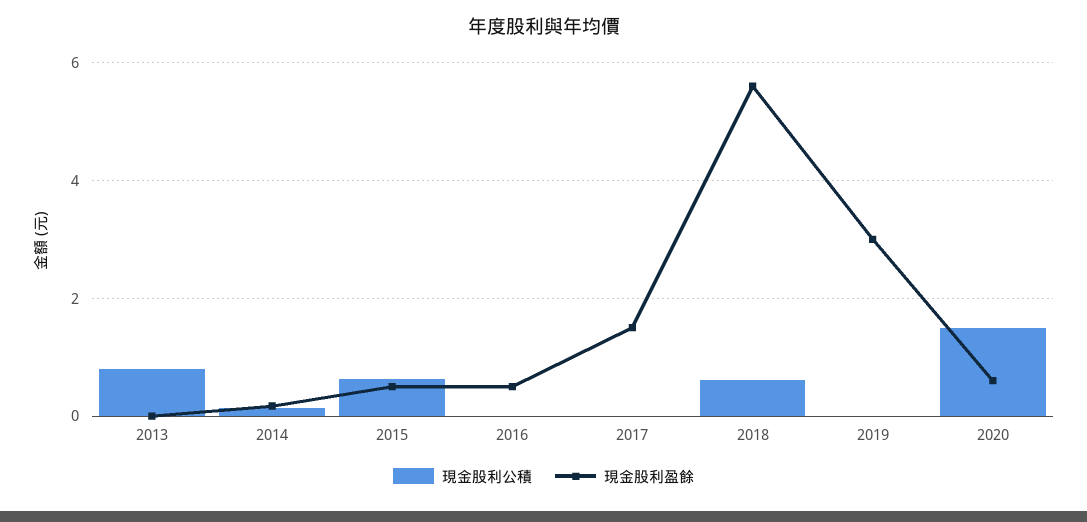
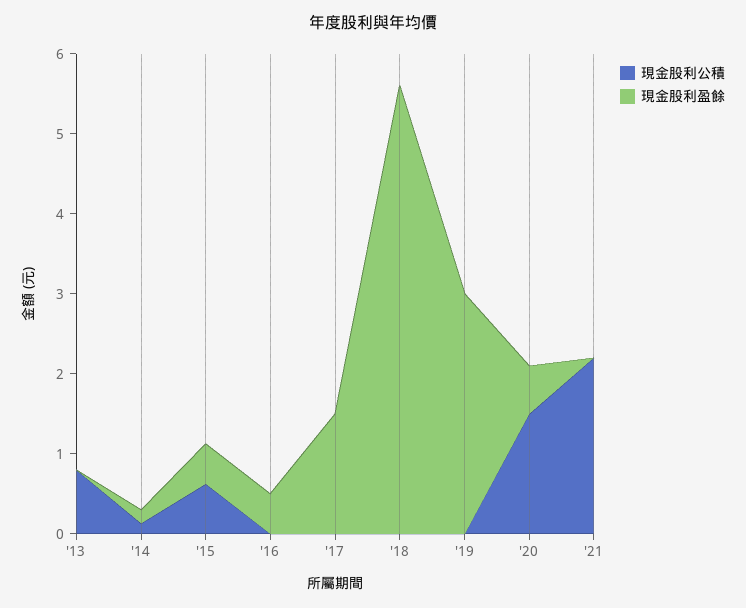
現金股利公積, 2018: 0.6 -> 0
現金股利公積, '21: none -> 2.2
現金股利盈餘, '21: none -> 0

